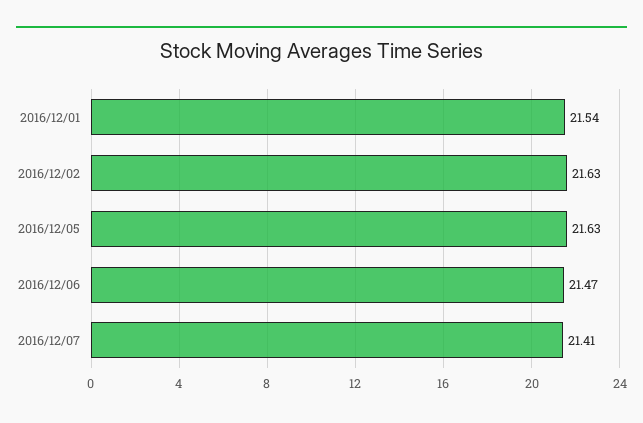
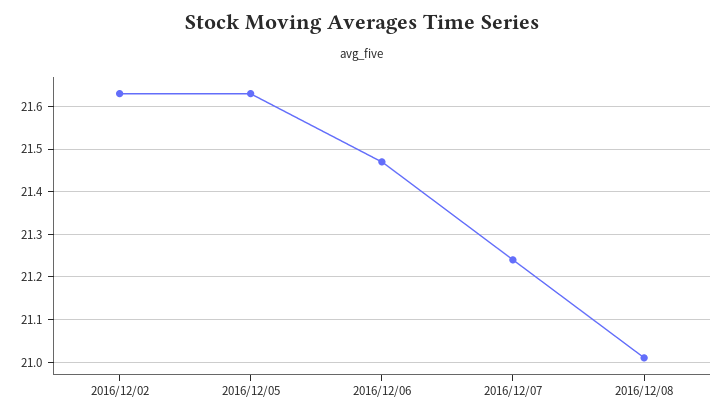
2016/12/01: 21.54 -> none
2016/12/07: 21.41 -> 21.25
2016/12/08: none -> 21

